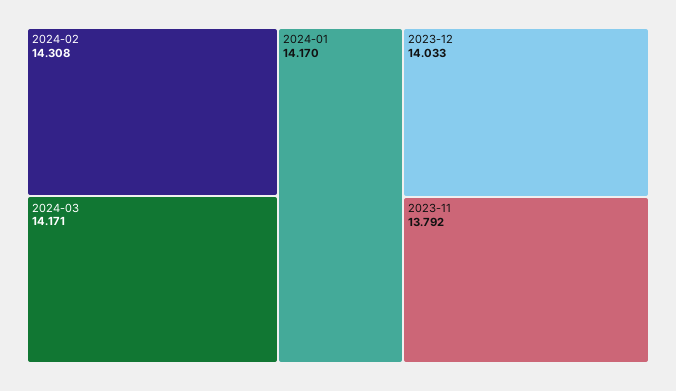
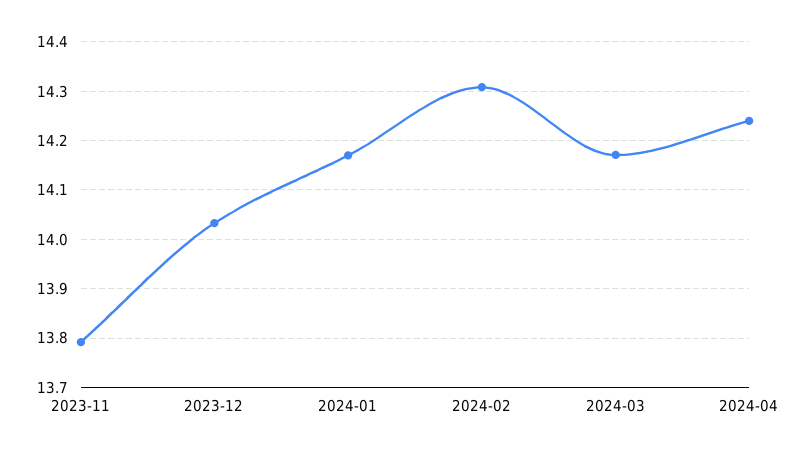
2024-04: none -> 14.24

